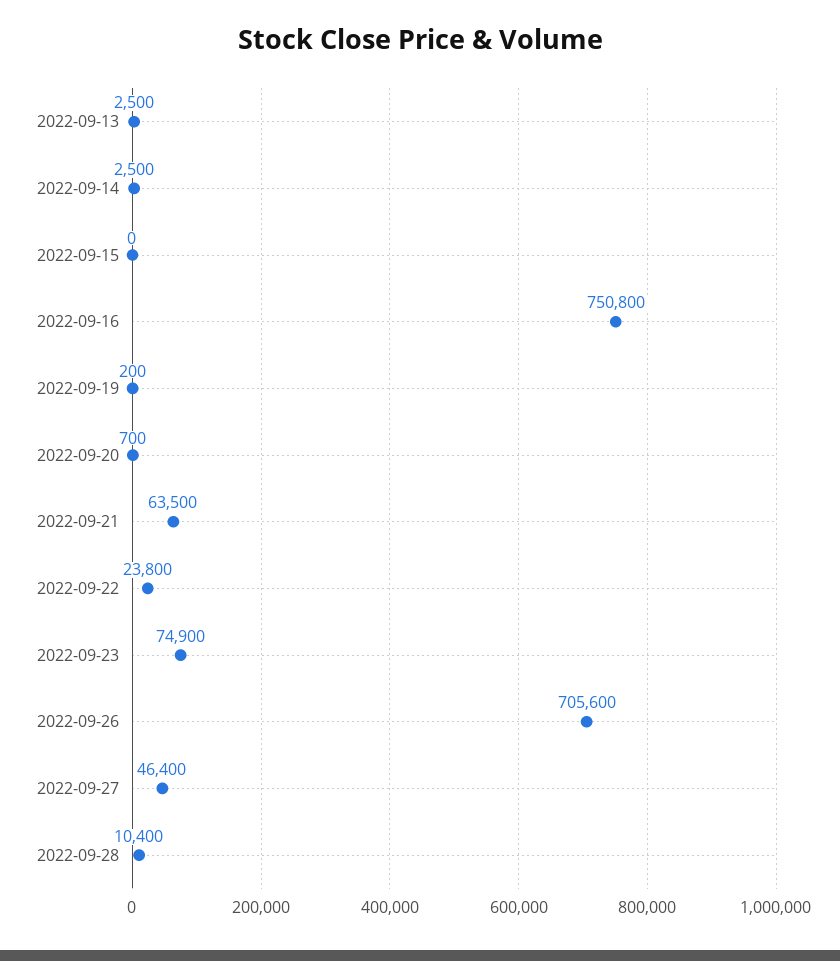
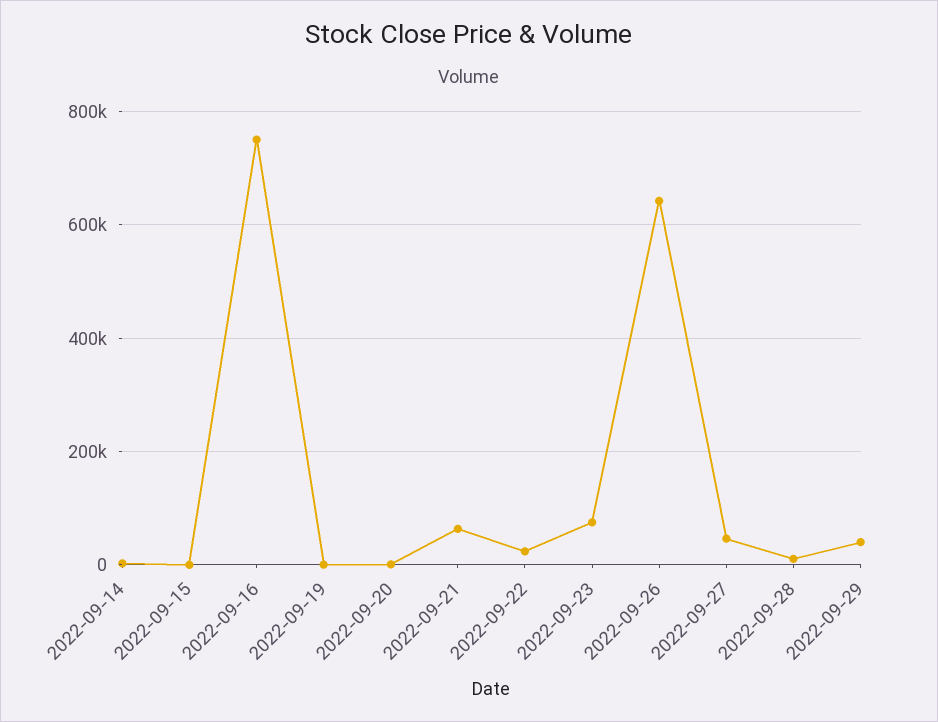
2022-09-13: 2500 -> none
2022-09-26: 705600 -> 640000
2022-09-29: none -> 40000

